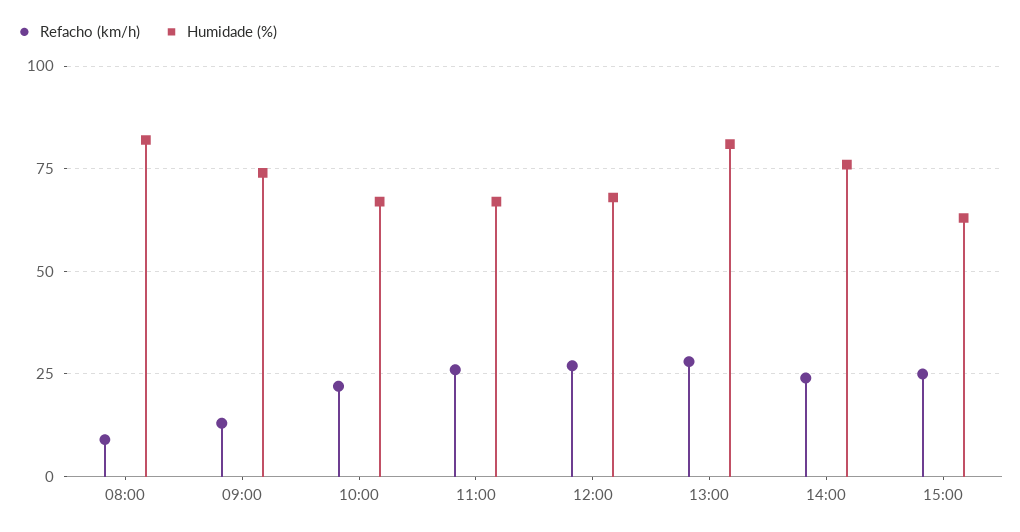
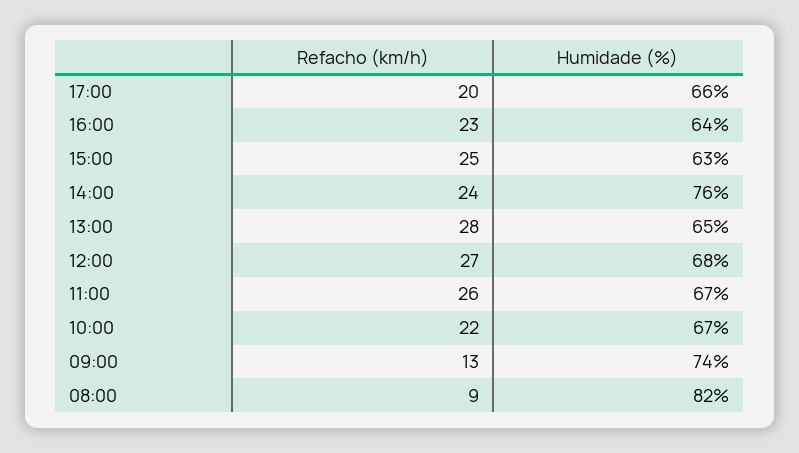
Humidade (%), 13:00: 80 -> 65
Refacho (km/h), 17:00: none -> 20
Humidade (%), 17:00: none -> 66
Refacho (km/h), 16:00: none -> 23
Humidade (%), 16:00: none -> 64

